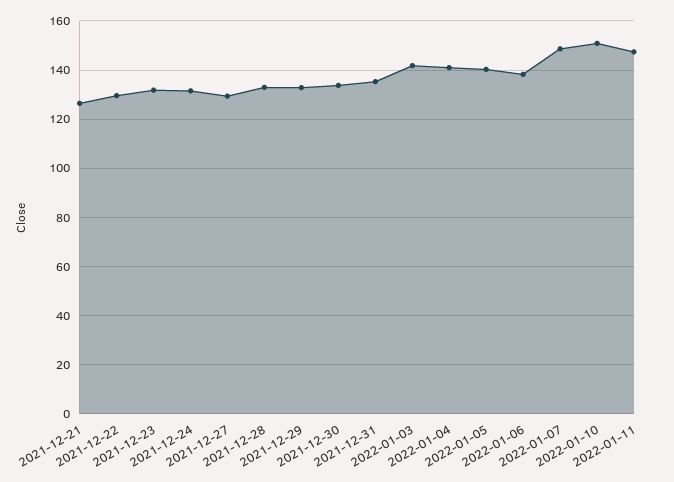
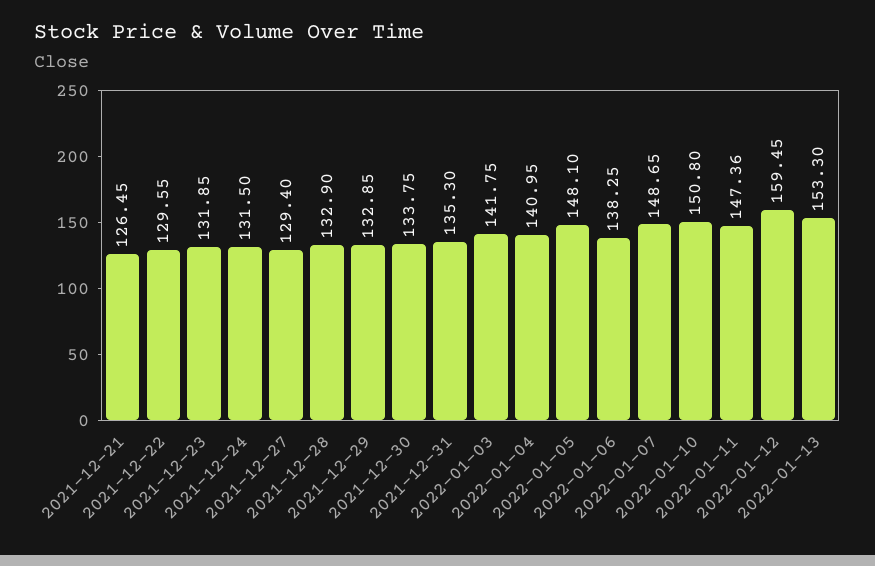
2022-01-05: 140 -> 148.1
2022-01-12: none -> 159.45
2022-01-13: none -> 153.3

